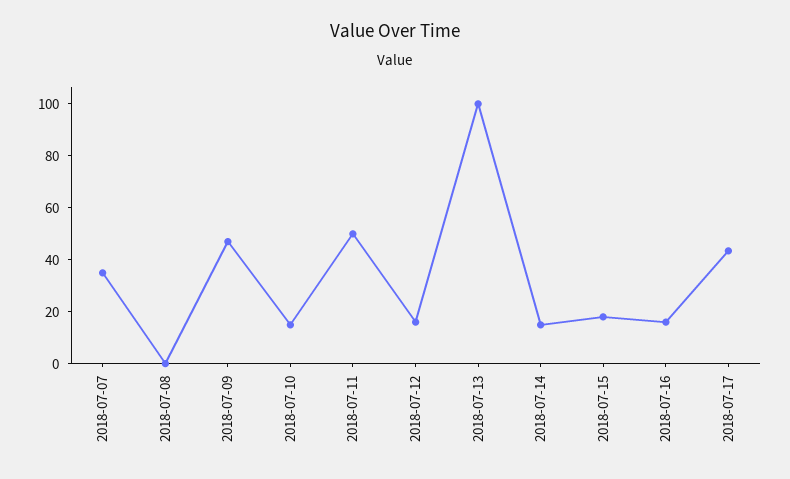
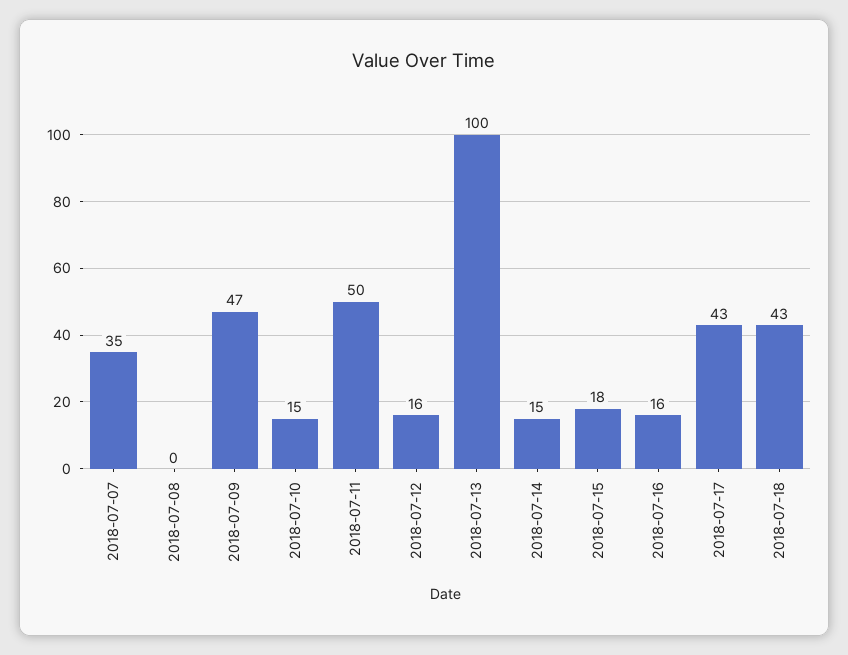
2018-07-18: none -> 43

